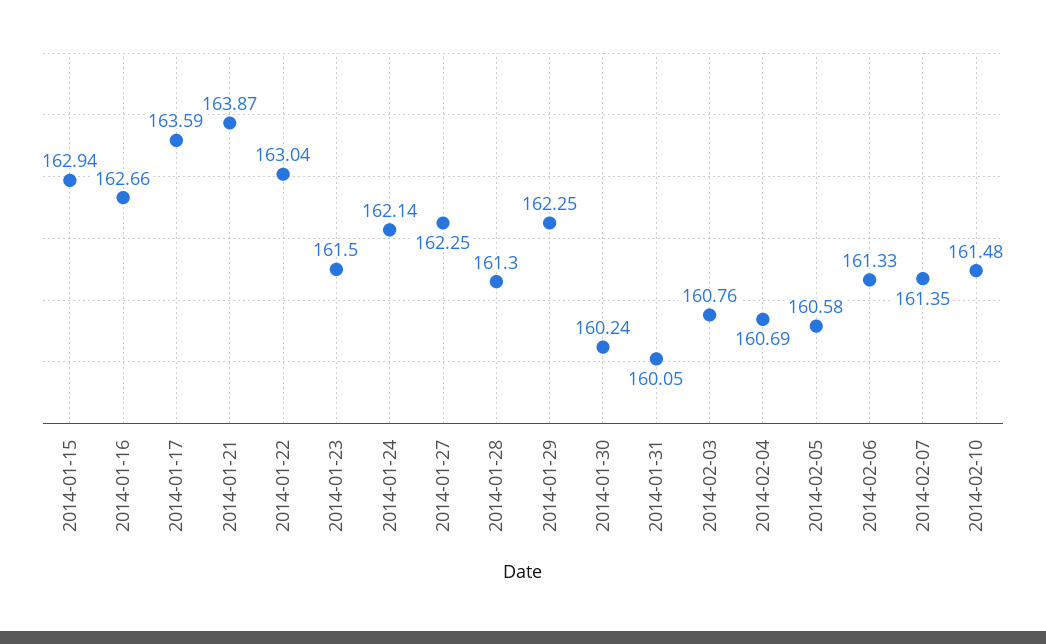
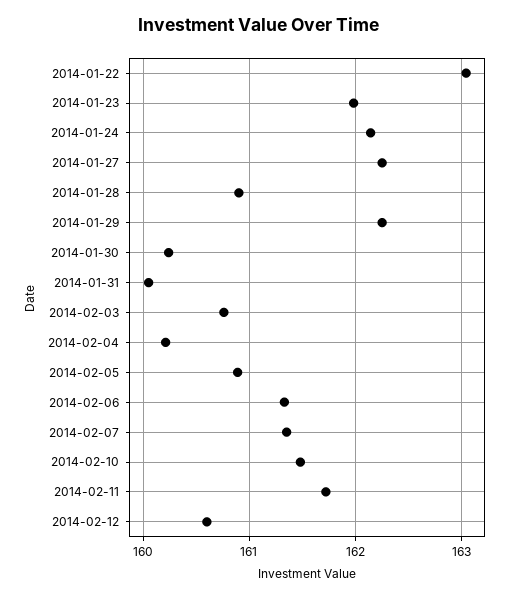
2014-01-15: 162.94 -> none
2014-01-16: 162.66 -> none
2014-01-17: 163.59 -> none
2014-01-21: 163.87 -> none
2014-01-23: 161.5 -> 162
2014-01-28: 161.3 -> 160.9
2014-02-04: 160.69 -> 160.2
2014-02-05: 160.58 -> 160.9
2014-02-11: none -> 161.7
2014-02-12: none -> 160.6

